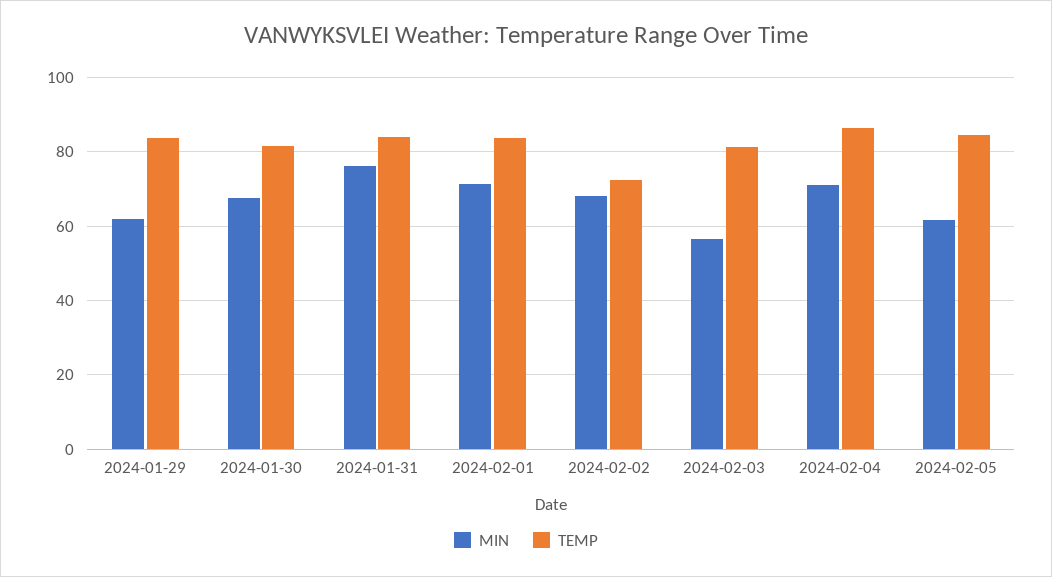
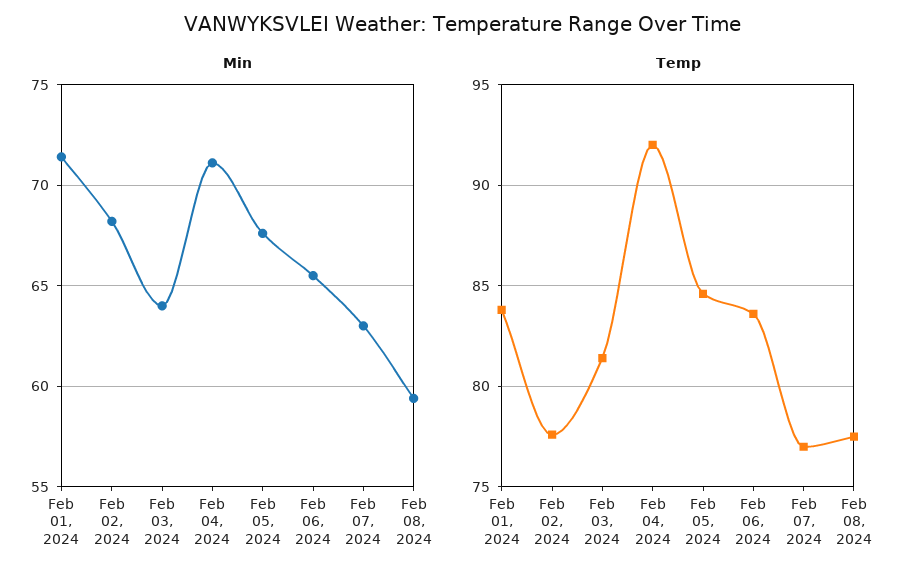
MIN, 2024-01-29: 62 -> none
TEMP, 2024-01-29: 84 -> none
MIN, 2024-01-30: 68 -> none
TEMP, 2024-01-30: 82 -> none
MIN, 2024-01-31: 76 -> none
TEMP, 2024-01-31: 84 -> none
TEMP, 2024-02-02: 72 -> 77.5
MIN, 2024-02-03: 56 -> 64
TEMP, 2024-02-04: 86 -> 92
MIN, 2024-02-05: 62 -> 67.5
MIN, Feb 06, 2024: none -> 65.5
MIN, Feb 07, 2024: none -> 63
MIN, Feb 08, 2024: none -> 59.5
TEMP, Feb 06, 2024: none -> 83.5
TEMP, Feb 07, 2024: none -> 77
TEMP, Feb 08, 2024: none -> 77.5

